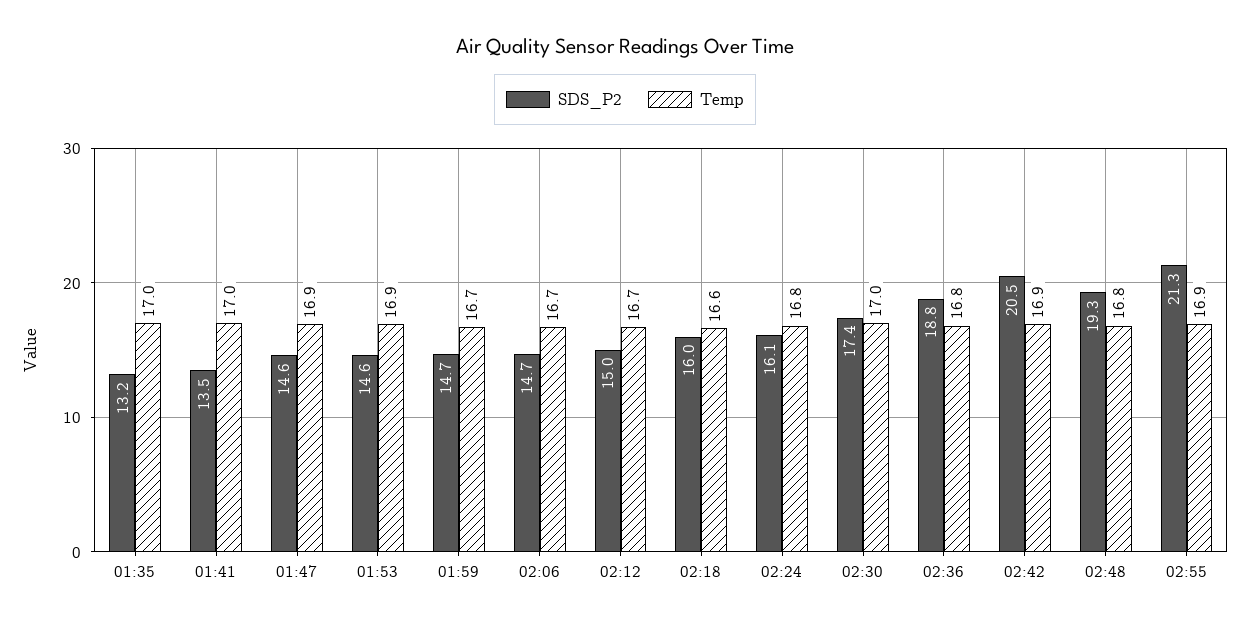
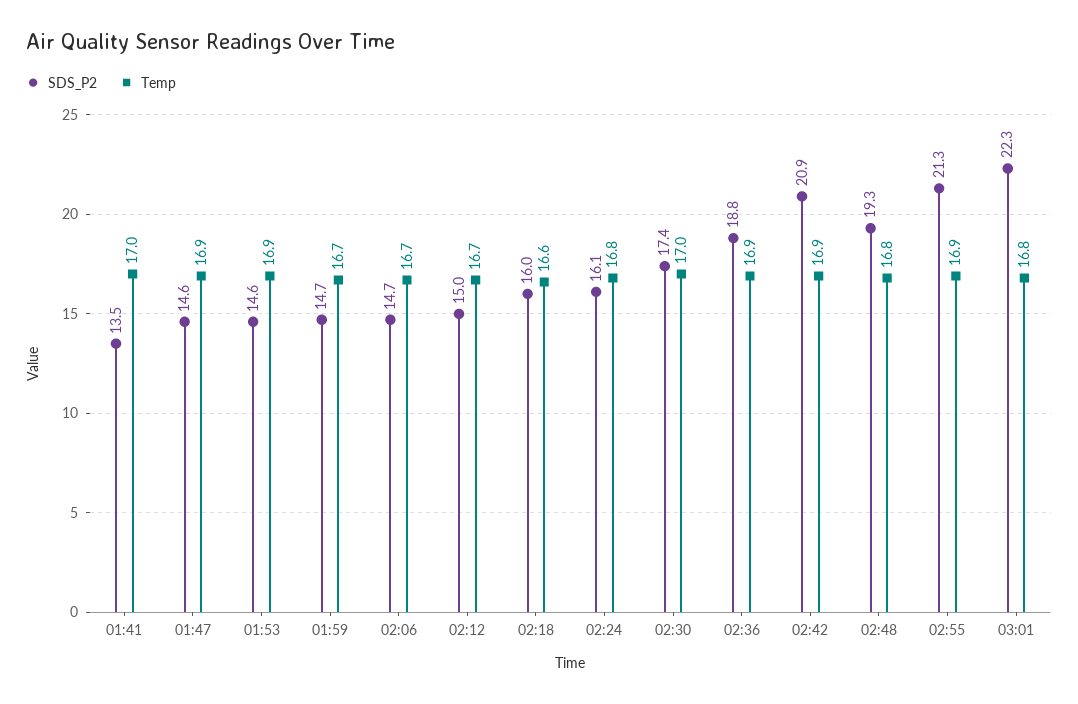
SDS_P2, 01:35: 13.2 -> none
Temp, 01:35: 17 -> none
Temp, 02:36: 16.8 -> 16.9
SDS_P2, 02:42: 20.5 -> 20.9
SDS_P2, 03:01: none -> 22.3
Temp, 03:01: none -> 16.8

